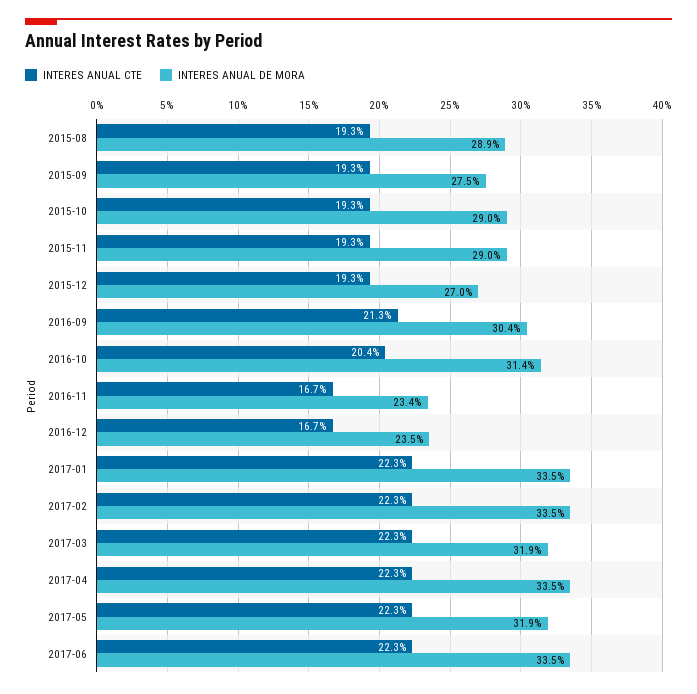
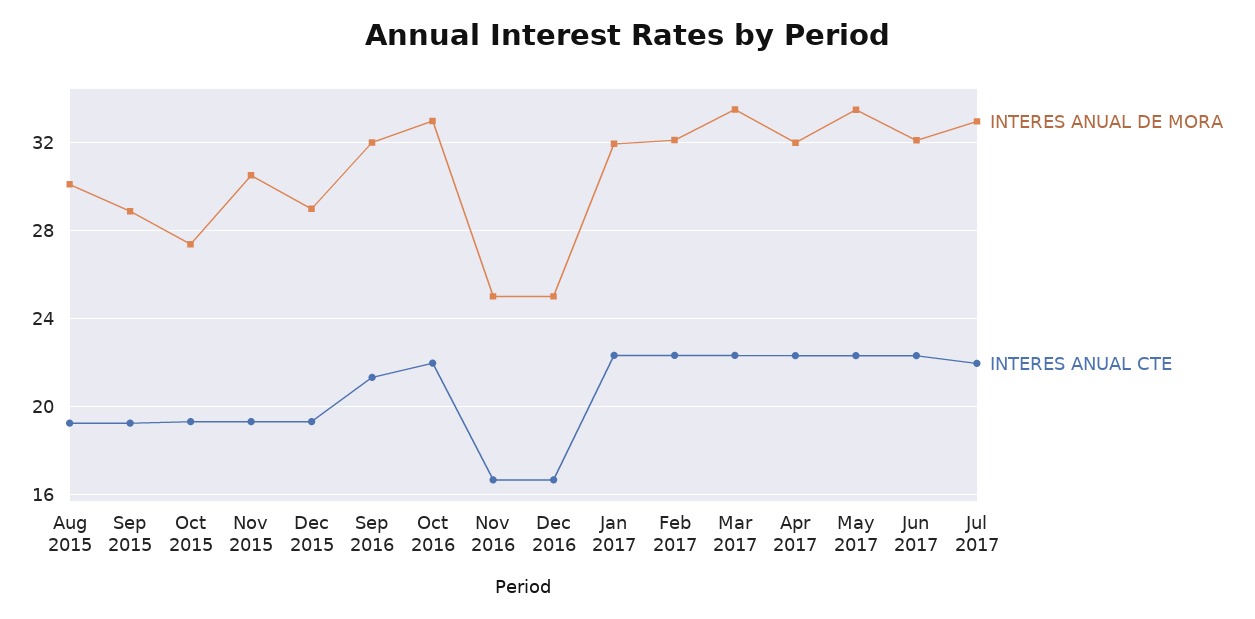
INTERES ANUAL DE MORA, 2015-08: 28.9 -> 30
INTERES ANUAL DE MORA, 2015-09: 27.5 -> 29
INTERES ANUAL DE MORA, 2015-10: 29 -> 27.5
INTERES ANUAL DE MORA, 2015-11: 29 -> 30.5
INTERES ANUAL DE MORA, 2015-12: 27 -> 29
INTERES ANUAL DE MORA, 2016-09: 30.4 -> 32
INTERES ANUAL CTE, 2016-10: 20.4 -> 22
INTERES ANUAL DE MORA, 2016-10: 31.4 -> 33
INTERES ANUAL DE MORA, 2016-11: 23.4 -> 25
INTERES ANUAL DE MORA, 2016-12: 23.5 -> 25
INTERES ANUAL DE MORA, 2017-01: 33.5 -> 32
INTERES ANUAL DE MORA, 2017-02: 33.5 -> 32
INTERES ANUAL DE MORA, 2017-03: 31.9 -> 33.5
INTERES ANUAL DE MORA, 2017-04: 33.5 -> 32
INTERES ANUAL DE MORA, 2017-05: 31.9 -> 33.5
INTERES ANUAL DE MORA, 2017-06: 33.5 -> 32
INTERES ANUAL DE MORA, Jul 2017: none -> 33
INTERES ANUAL CTE, Jul 2017: none -> 22

